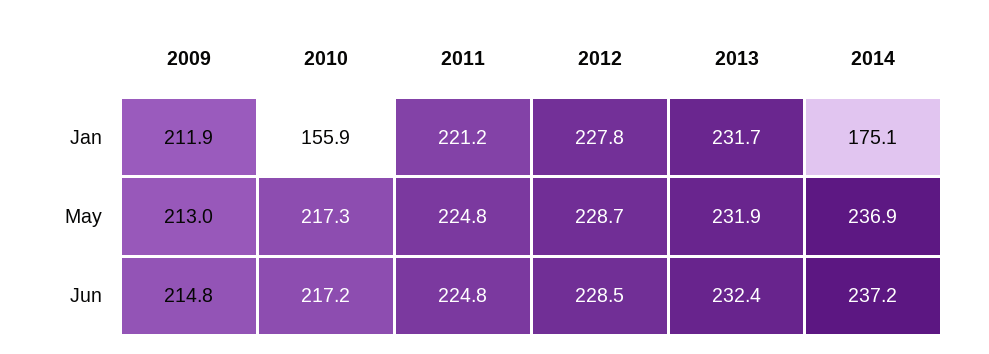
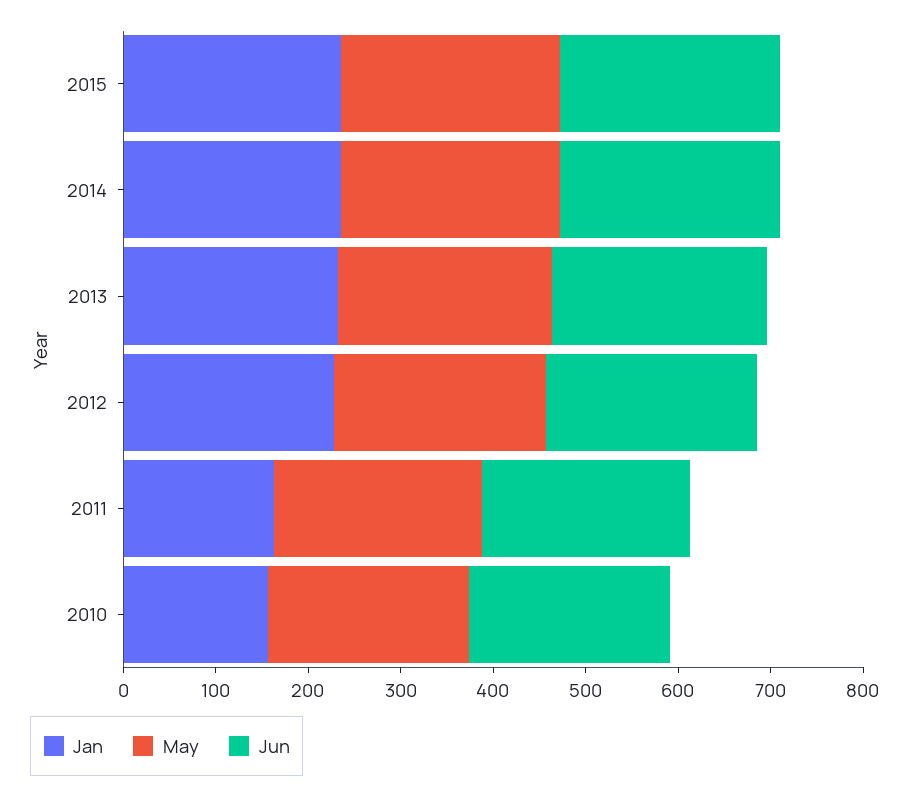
Jan, 2009: 211.9 -> none
Jan, 2011: 221.2 -> 160
Jan, 2014: 175.1 -> 240
May, 2009: 213 -> none
Jun, 2009: 214.8 -> none
Jan, 2015: none -> 240
May, 2015: none -> 240
Jun, 2015: none -> 240

